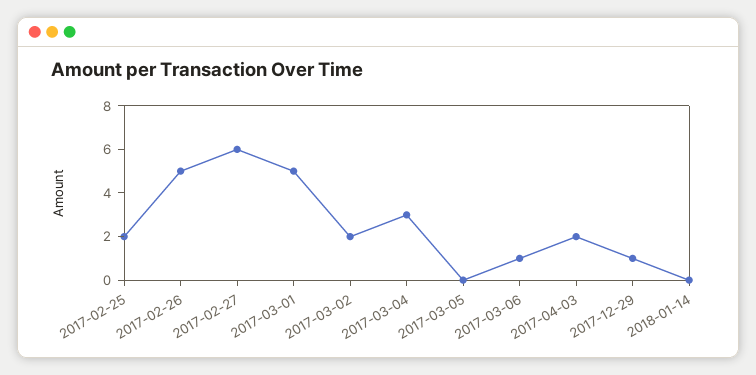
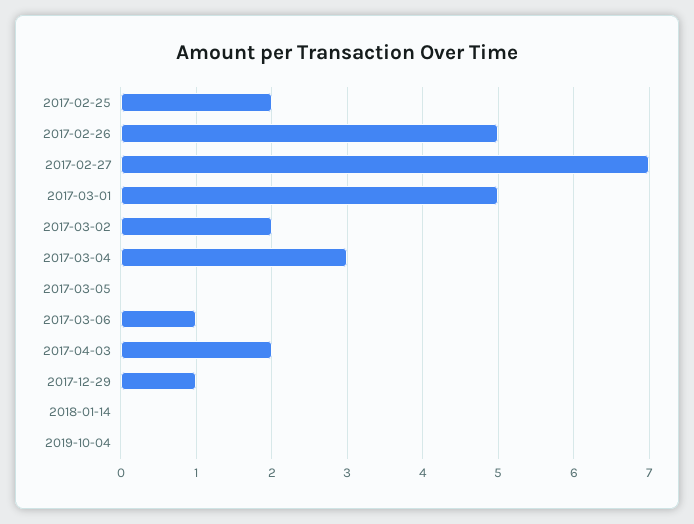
2017-02-27: 6 -> 7
2019-10-04: none -> 0

